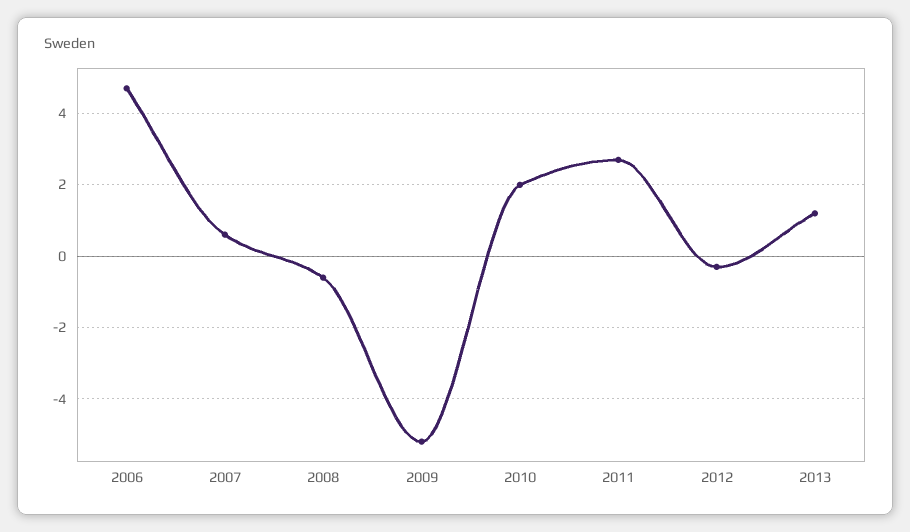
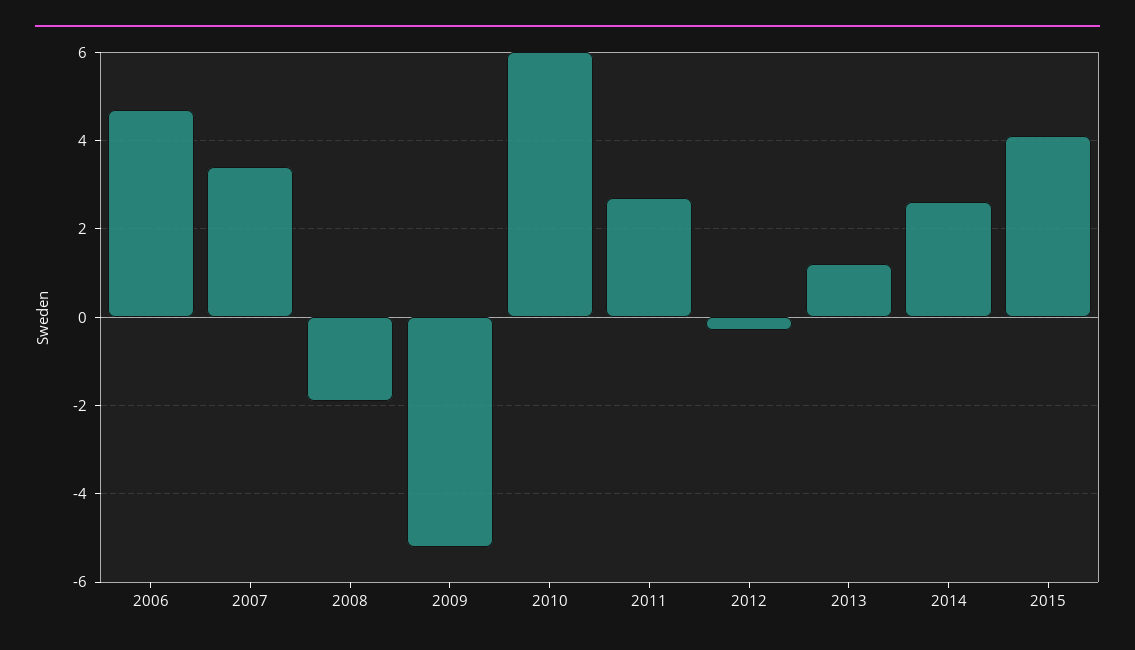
2007: 0.5 -> 3.5
2008: -0.5 -> -2
2010: 2 -> 6
2014: none -> 2.5
2015: none -> 4

